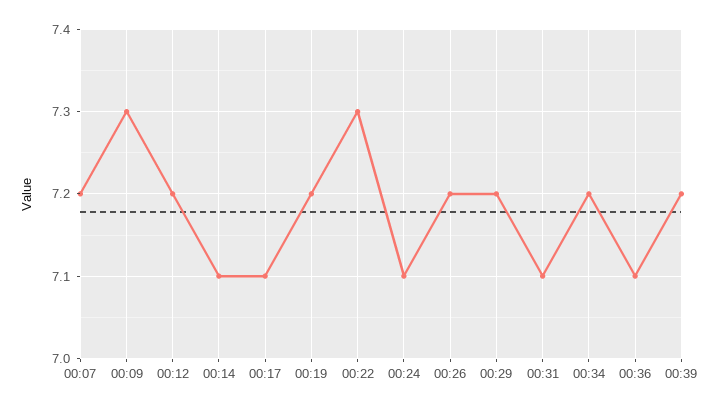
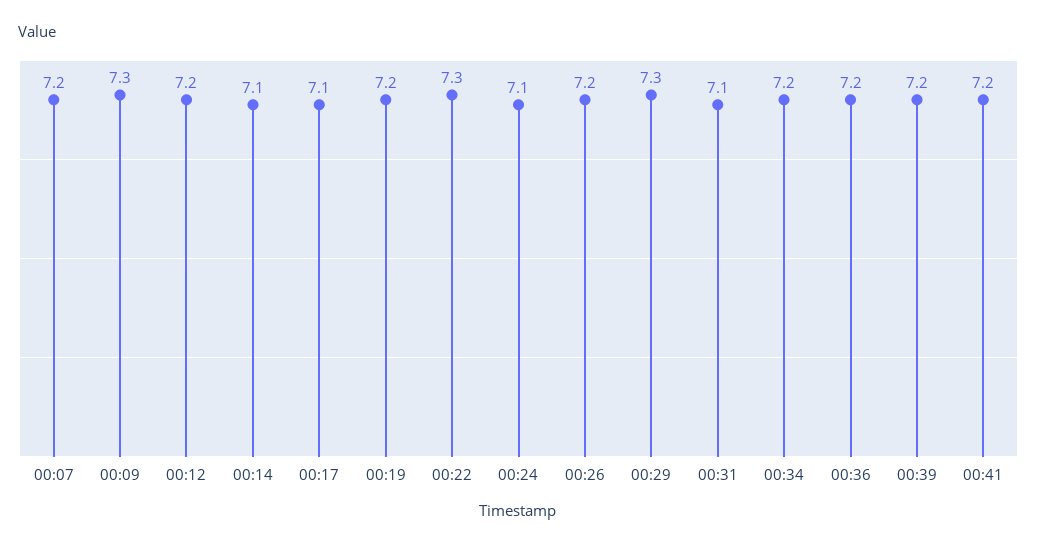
00:29: 7.2 -> 7.3
00:36: 7.1 -> 7.2
00:41: none -> 7.2

